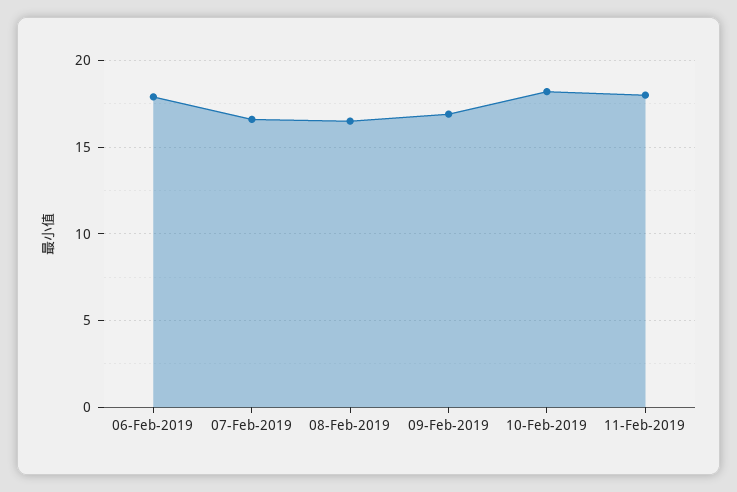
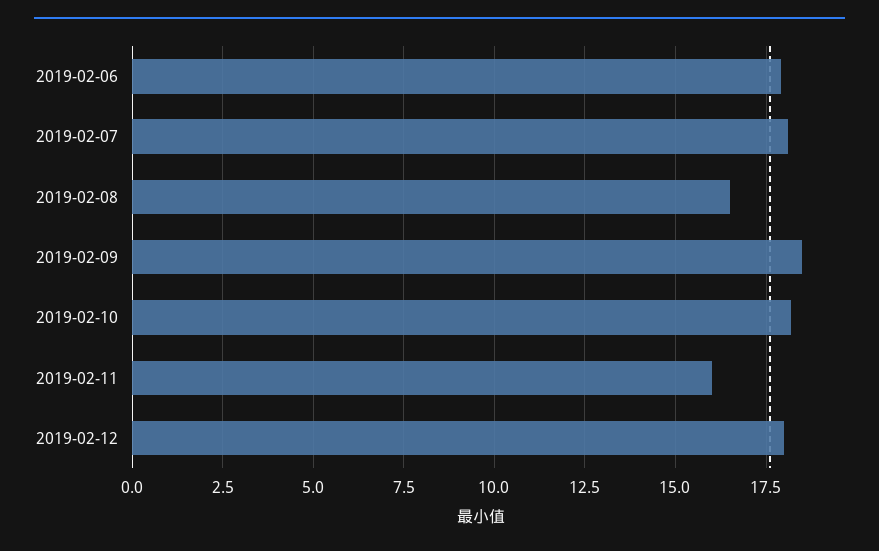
07-Feb-2019: 16.5 -> 18
09-Feb-2019: 17 -> 18.5
11-Feb-2019: 18 -> 16
2019-02-12: none -> 18

